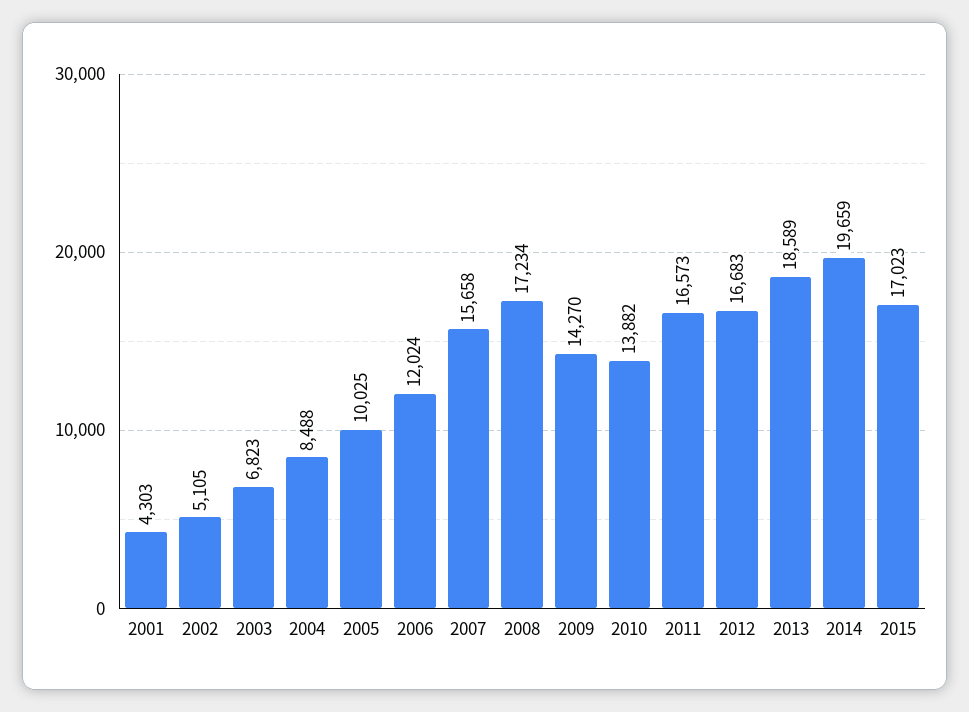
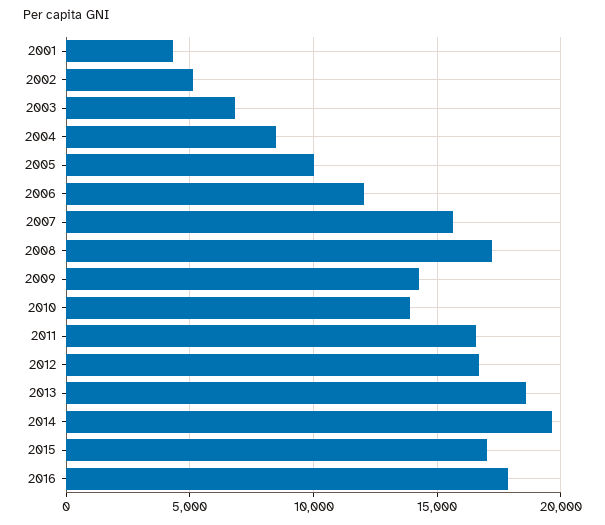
2016: none -> 18000

